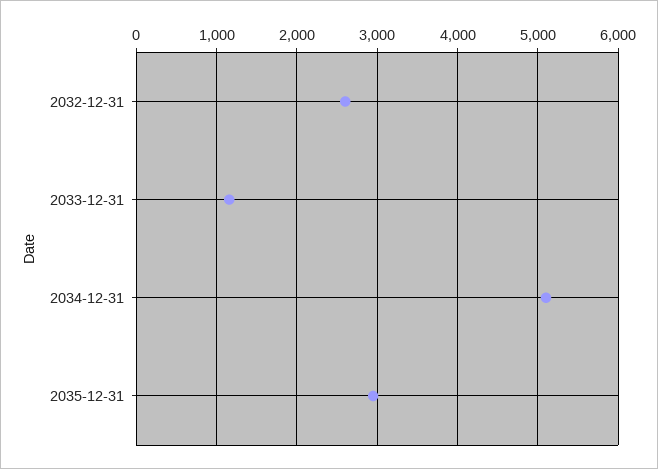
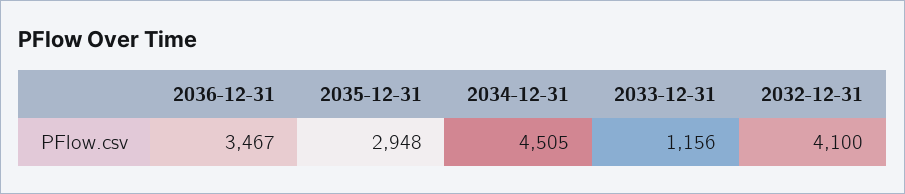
2032-12-31: 2600 -> 4100
2034-12-31: 5100 -> 4505
2036-12-31: none -> 3467

